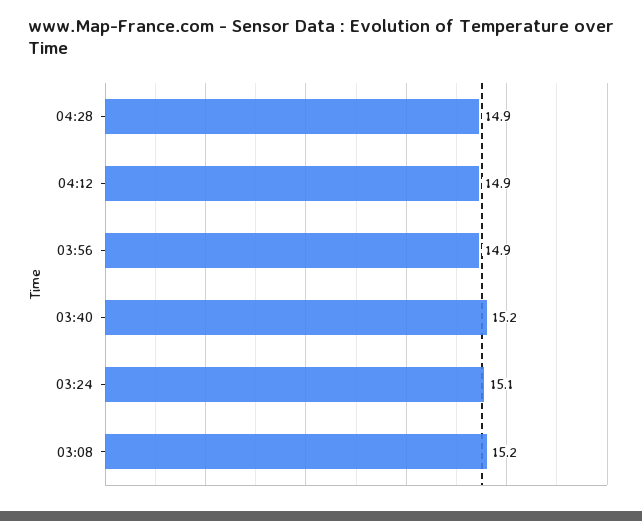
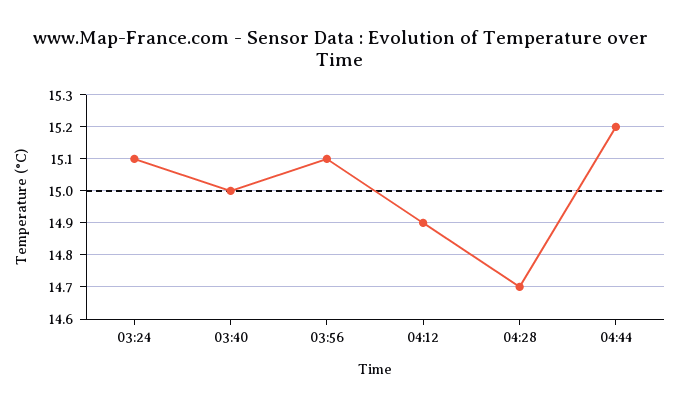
04:28: 14.9 -> 14.7
03:56: 14.9 -> 15.1
03:40: 15.2 -> 15
03:08: 15.2 -> none
04:44: none -> 15.2

